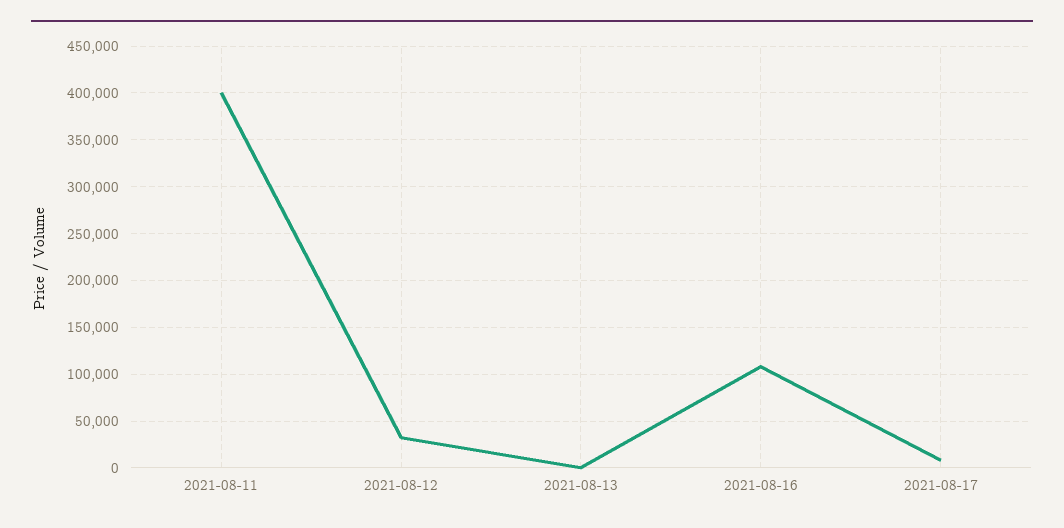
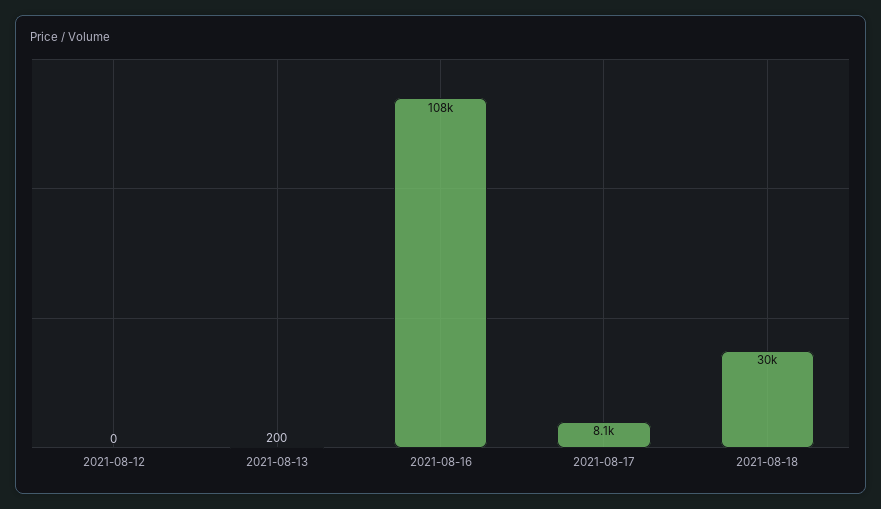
2021-08-11: 400000 -> none
2021-08-12: 30000 -> 0
2021-08-18: none -> 30000

